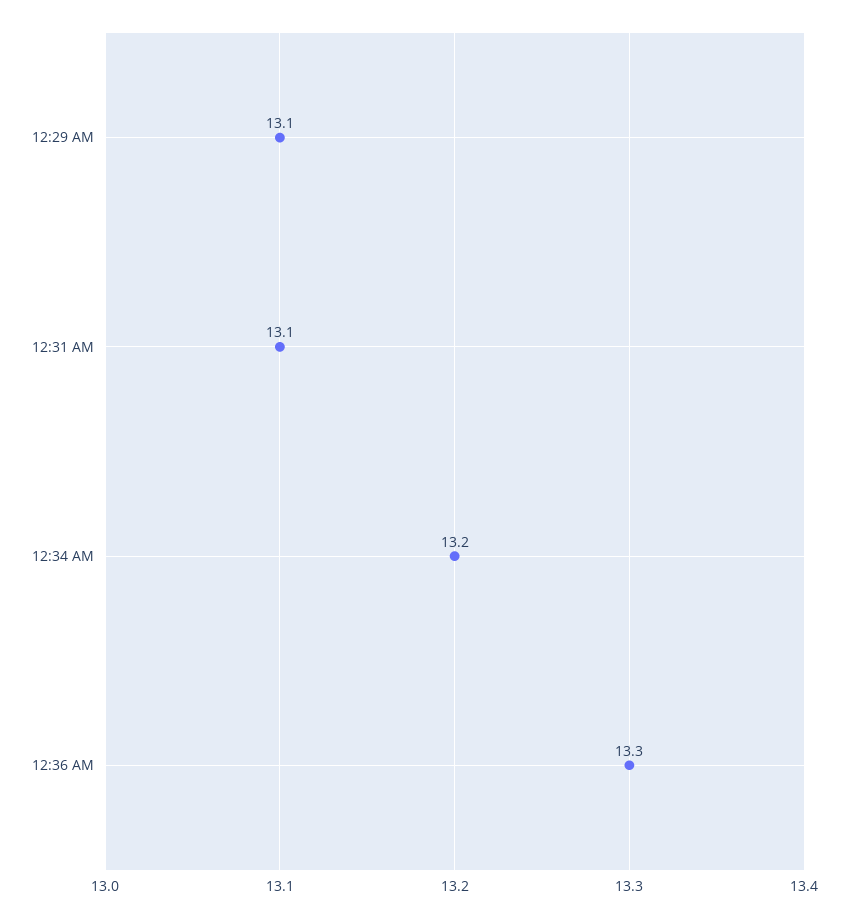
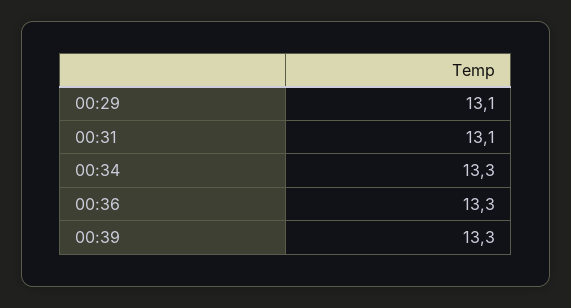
12:34 AM: 13.2 -> 13.3
00:39: none -> 13.3

